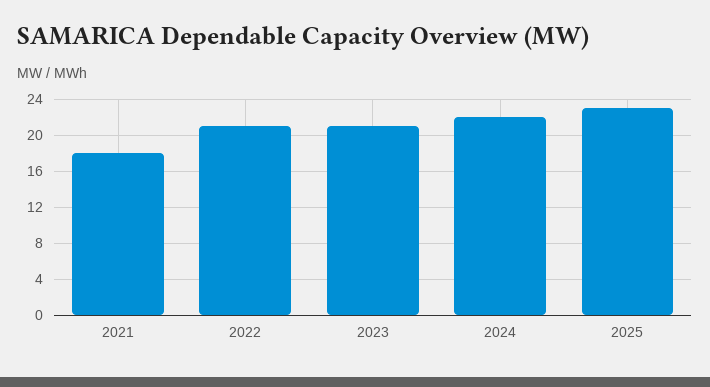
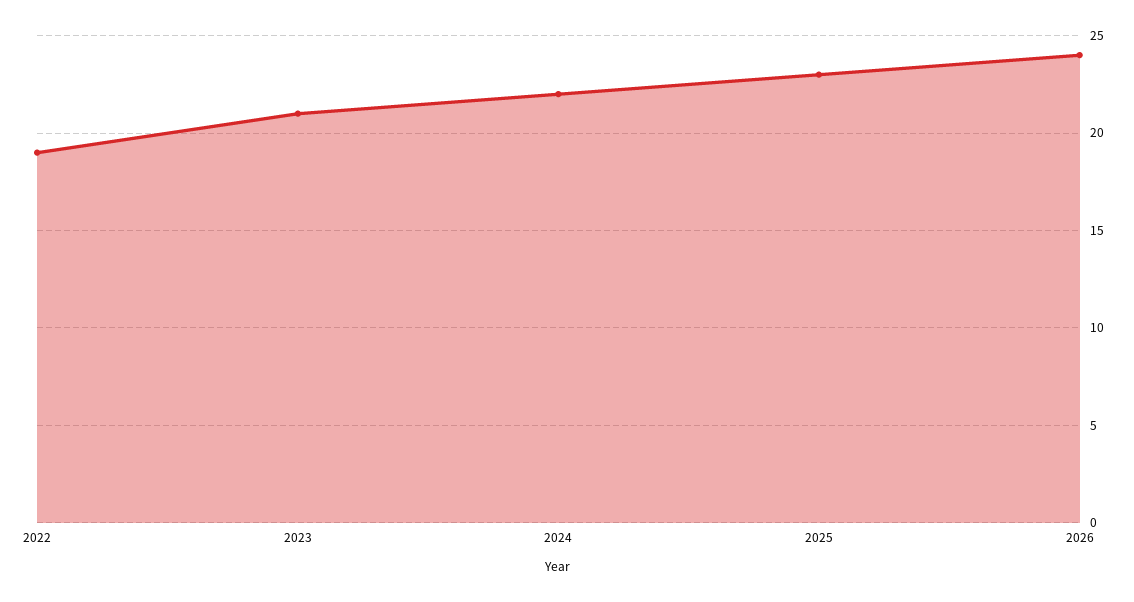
2021: 18 -> none
2022: 21 -> 19
2026: none -> 24

